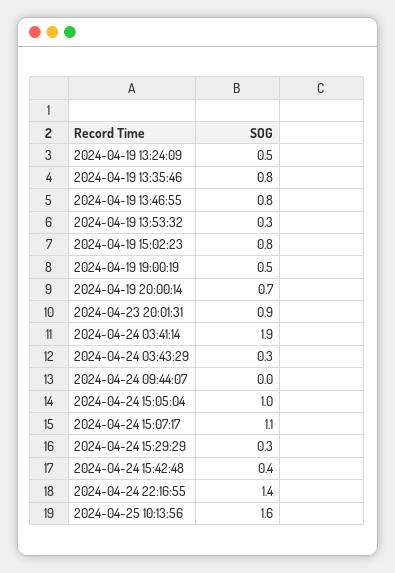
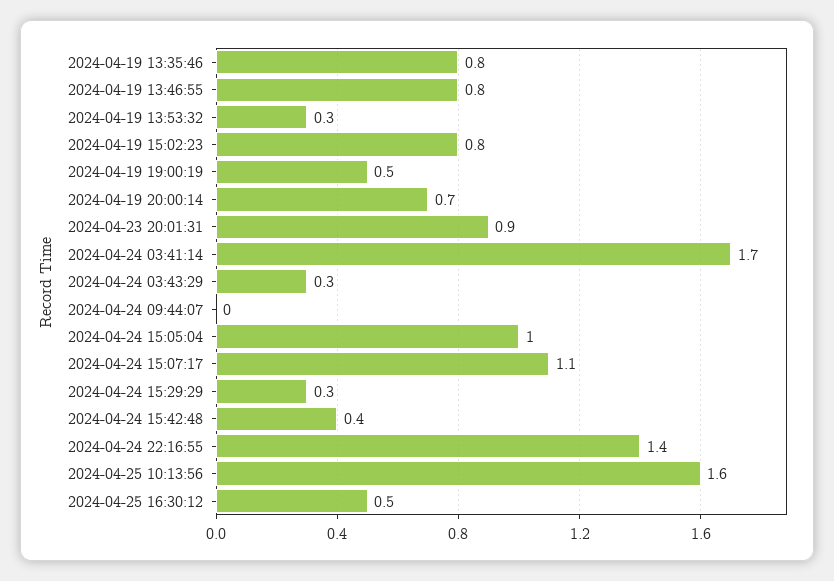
2024-04-19 13:24:09: 0.5 -> none
2024-04-24 03:41:14: 1.9 -> 1.7
2024-04-25 16:30:12: none -> 0.5

